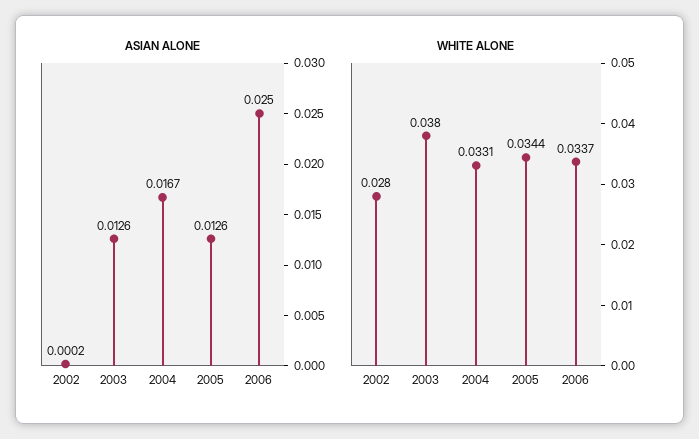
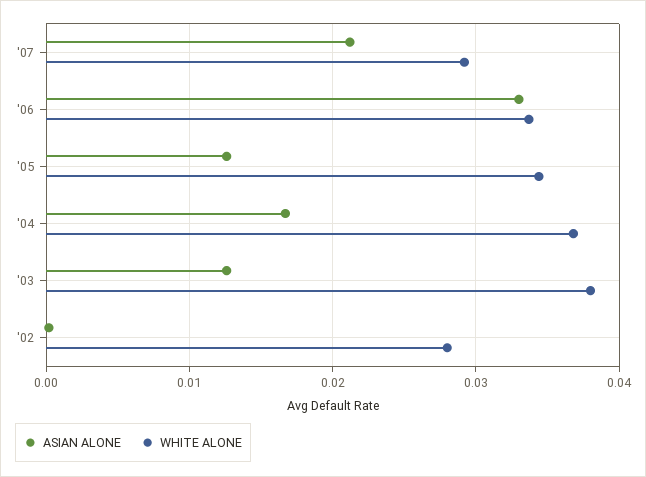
ASIAN ALONE, 2006: 0.025 -> 0.033
WHITE ALONE, 2004: 0.0331 -> 0.037
ASIAN ALONE, '07: none -> 0.021
WHITE ALONE, '07: none -> 0.029

